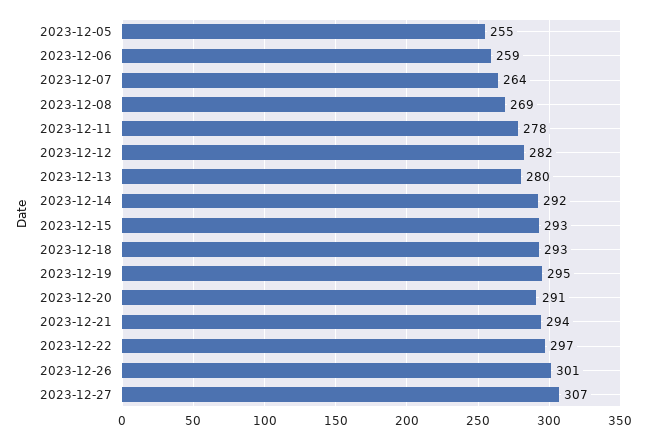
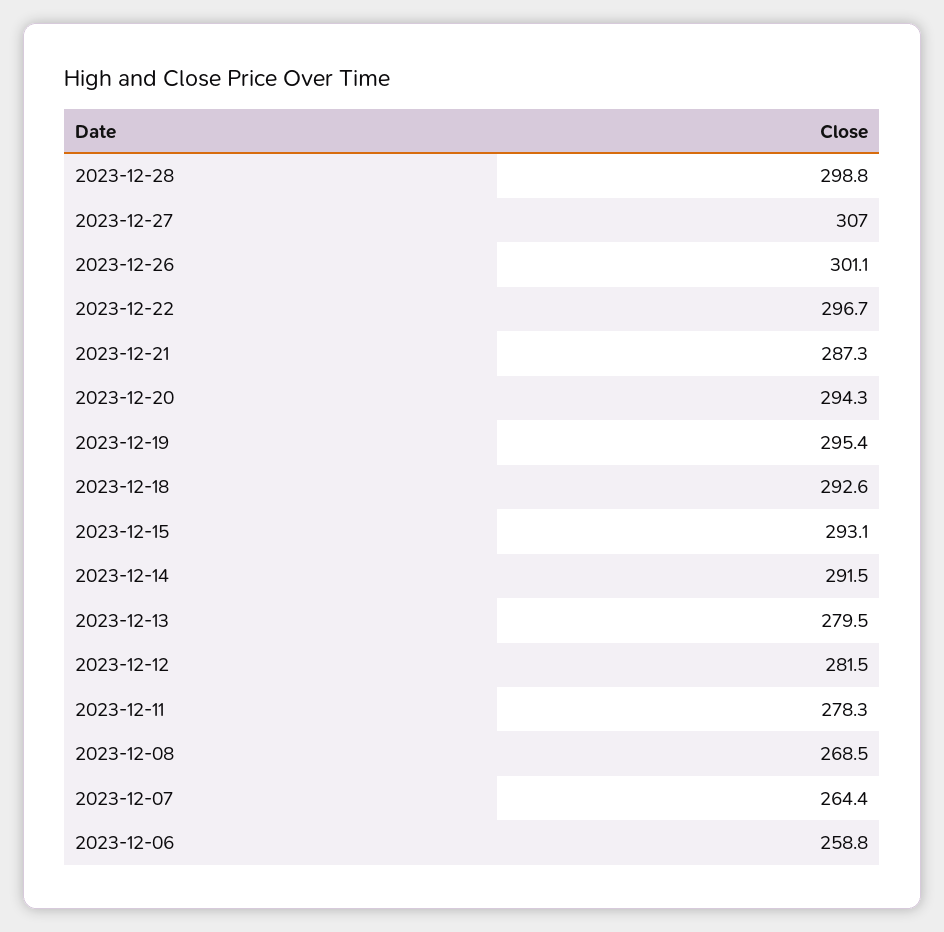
2023-12-05: 255 -> none
2023-12-20: 291 -> 294.3
2023-12-21: 294 -> 287.3
2023-12-28: none -> 298.8

